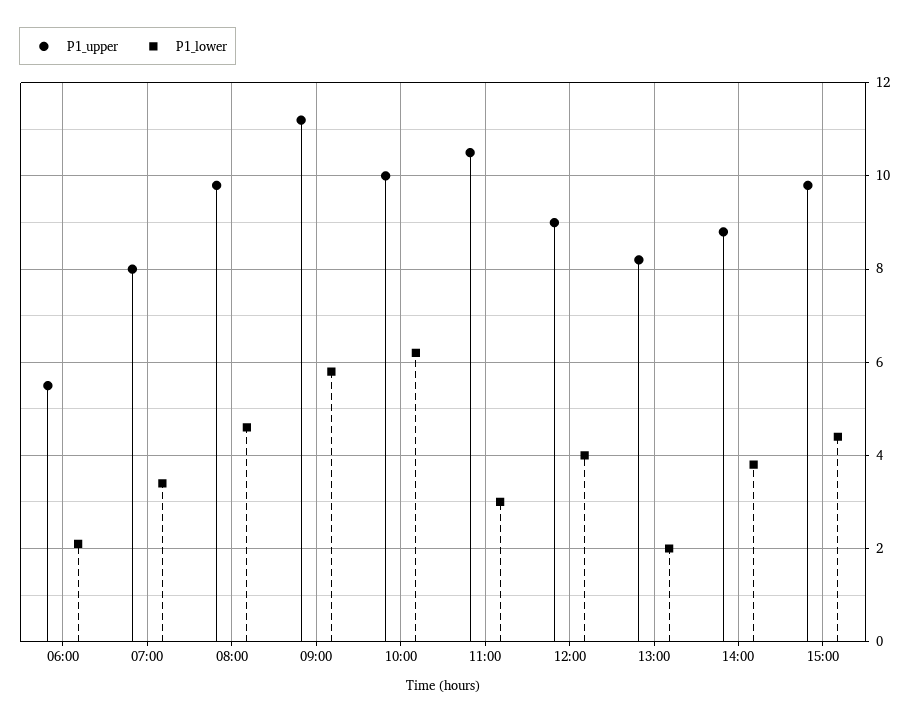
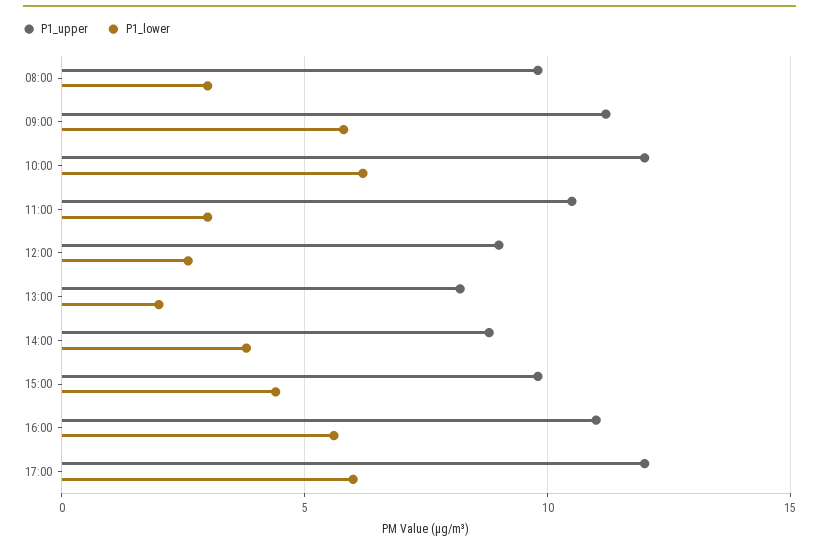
P1_upper, 06:00: 5.5 -> none
P1_lower, 06:00: 2 -> none
P1_upper, 07:00: 8 -> none
P1_lower, 07:00: 3.5 -> none
P1_lower, 08:00: 4.5 -> 3
P1_upper, 10:00: 10 -> 12
P1_lower, 12:00: 4 -> 2.5
P1_upper, 16:00: none -> 11
P1_lower, 16:00: none -> 5.5
P1_upper, 17:00: none -> 12
P1_lower, 17:00: none -> 6

